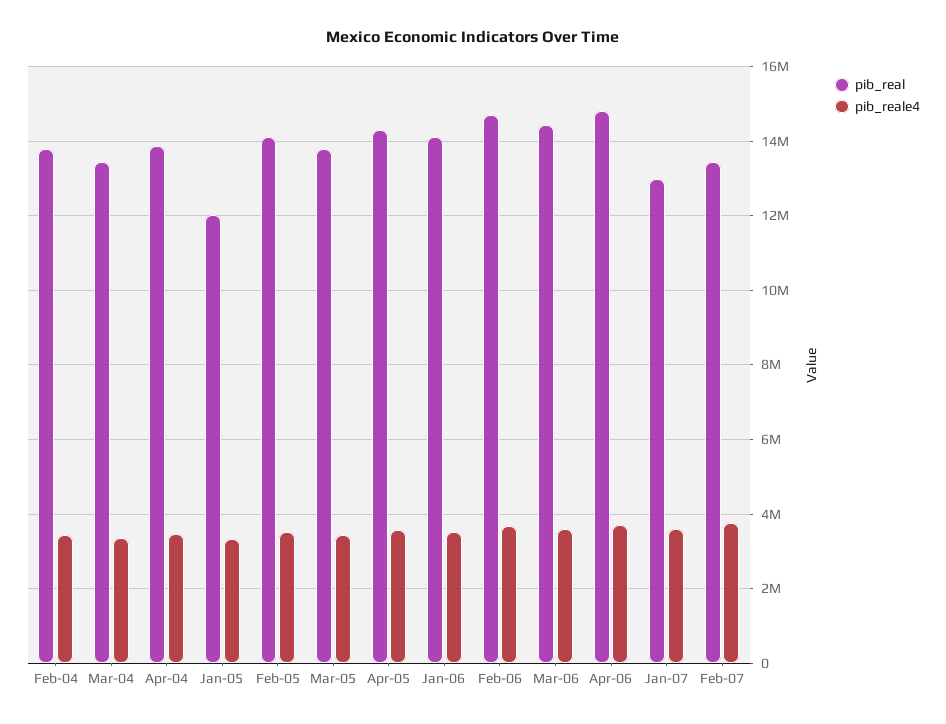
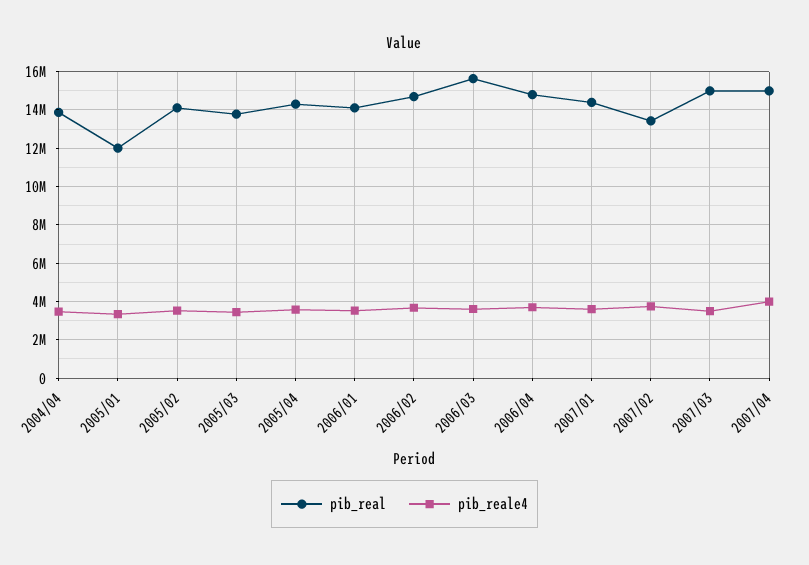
pib_real, Feb-04: 13800000 -> none
pib_reale4, Feb-04: 3400000 -> none
pib_real, Mar-04: 13400000 -> none
pib_reale4, Mar-04: 3400000 -> none
pib_real, Mar-06: 14400000 -> 15500000
pib_real, Jan-07: 13000000 -> 14500000
pib_real, 2007/03: none -> 15000000
pib_reale4, 2007/03: none -> 3500000
pib_real, 2007/04: none -> 15000000
pib_reale4, 2007/04: none -> 4000000

